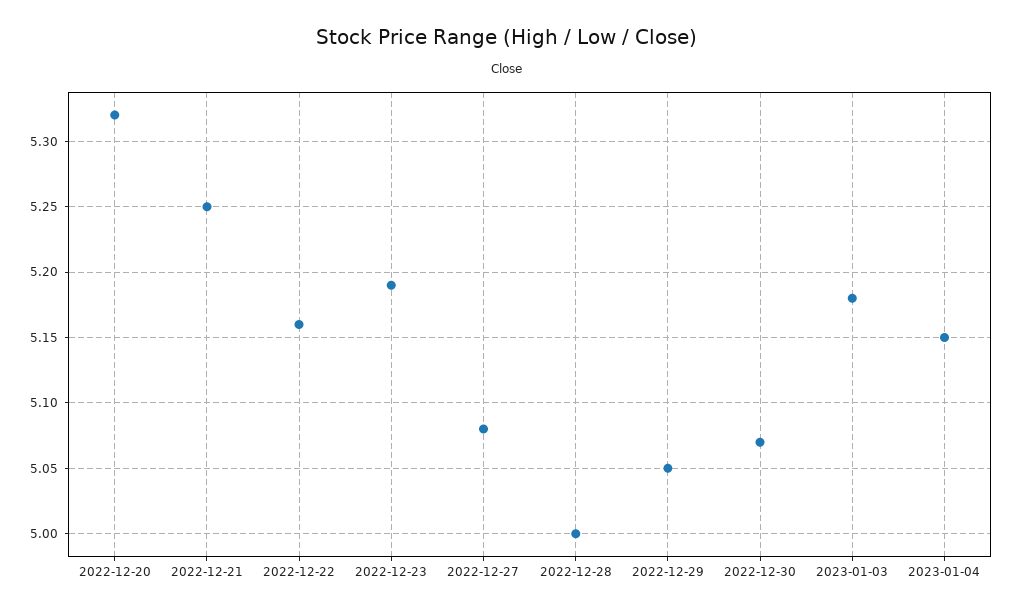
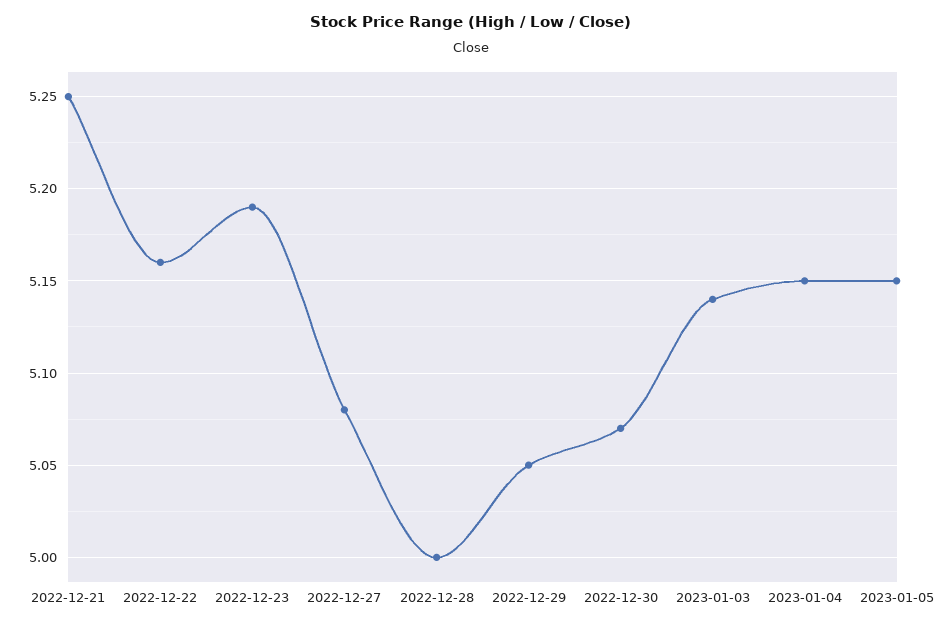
2022-12-20: 5.32 -> none
2023-01-03: 5.18 -> 5.14
2023-01-05: none -> 5.15

